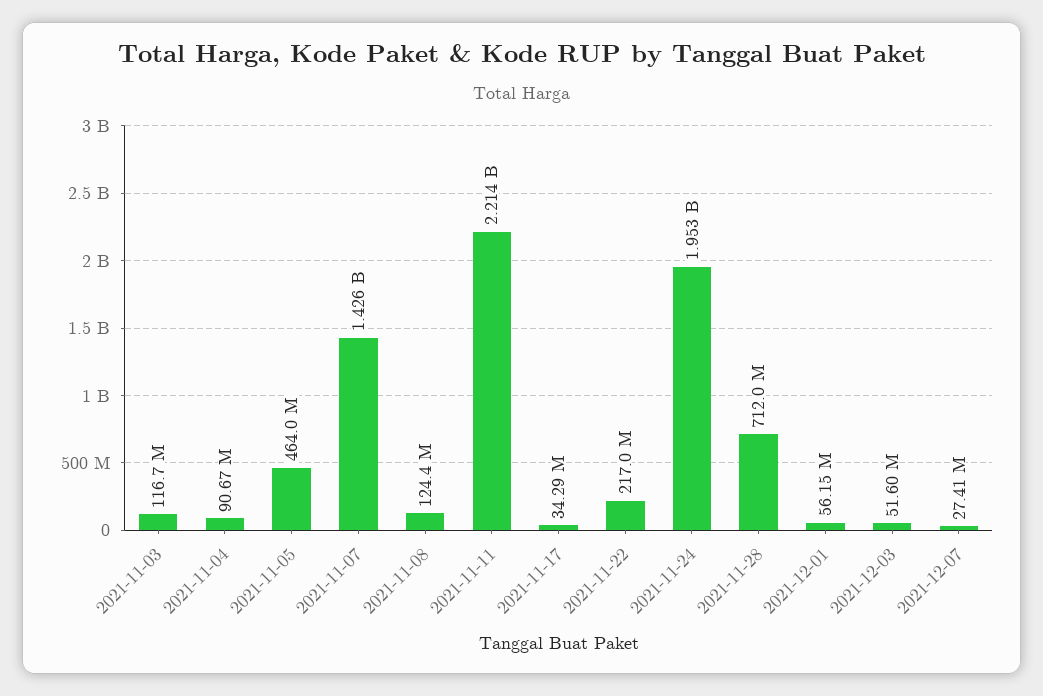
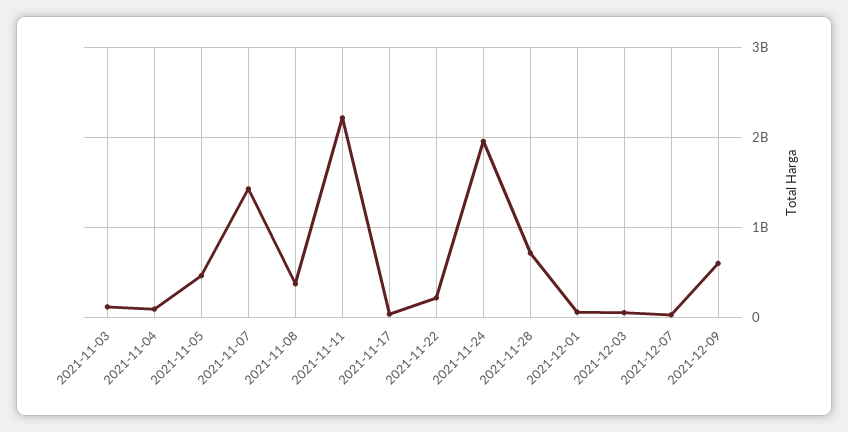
2021-11-08: 124400000 -> 400000000
2021-12-09: none -> 600000000

